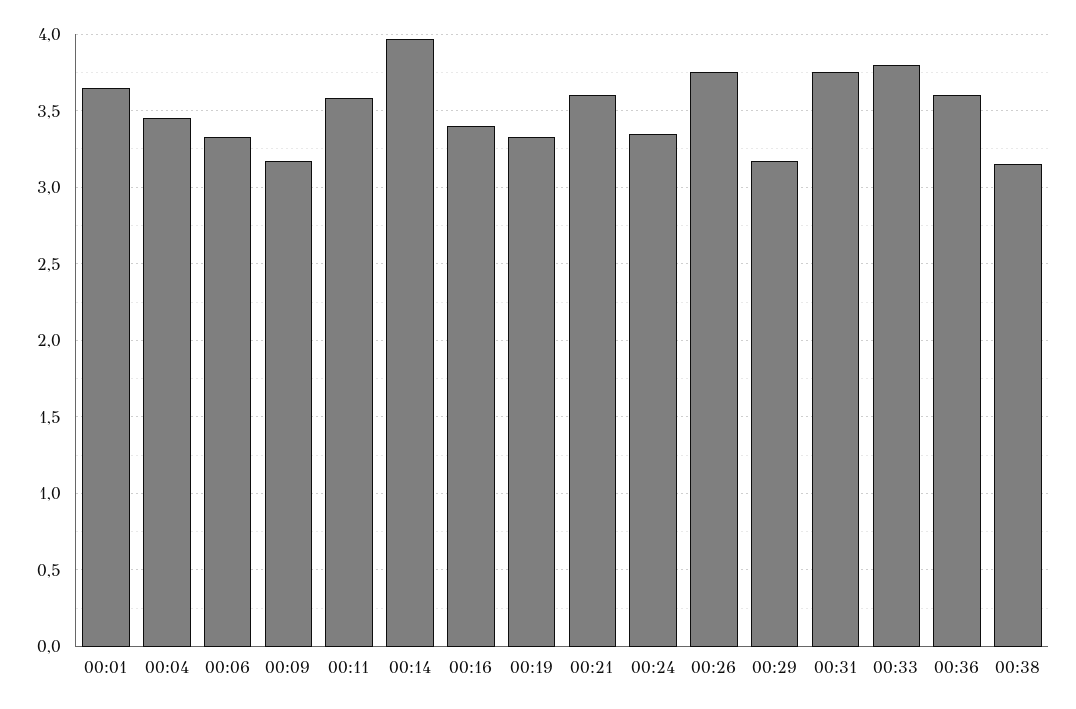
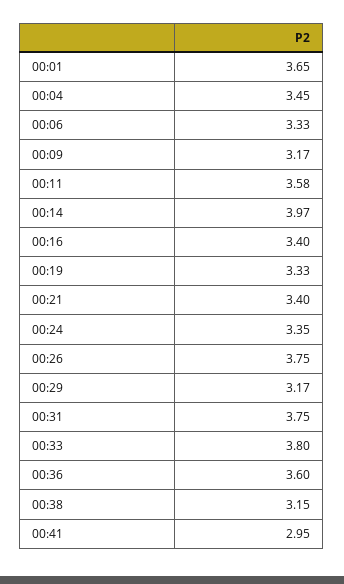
00:21: 3.6 -> 3.4
00:41: none -> 2.95

